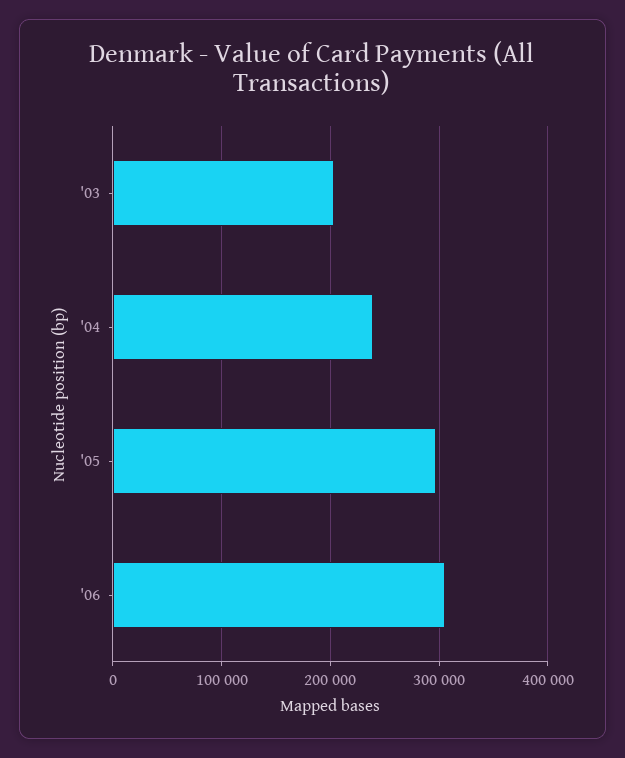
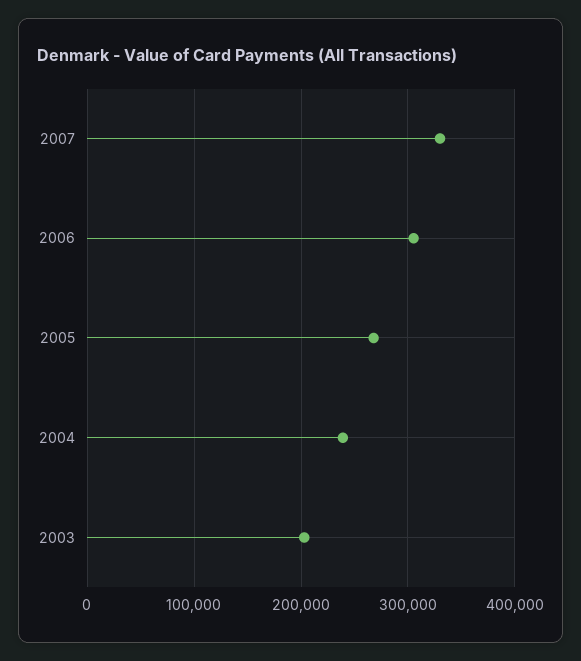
'05: 300000 -> 270000
2007: none -> 330000

